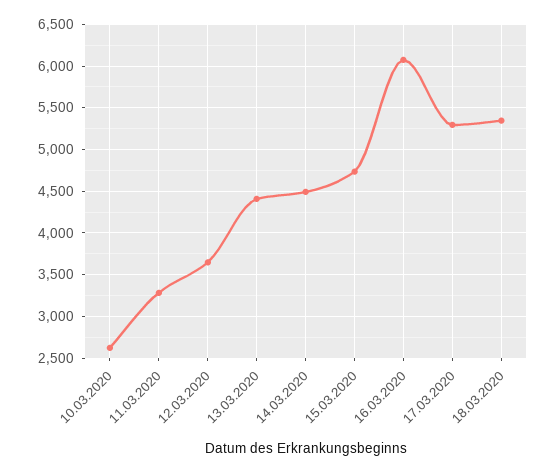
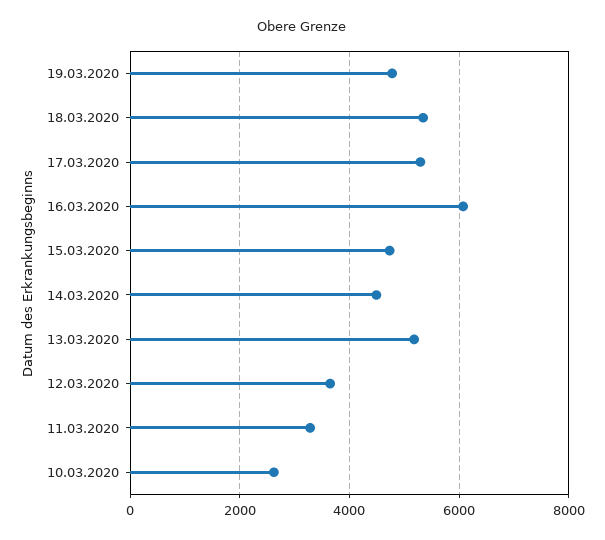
13.03.2020: 4400 -> 5200
19.03.2020: none -> 4800

